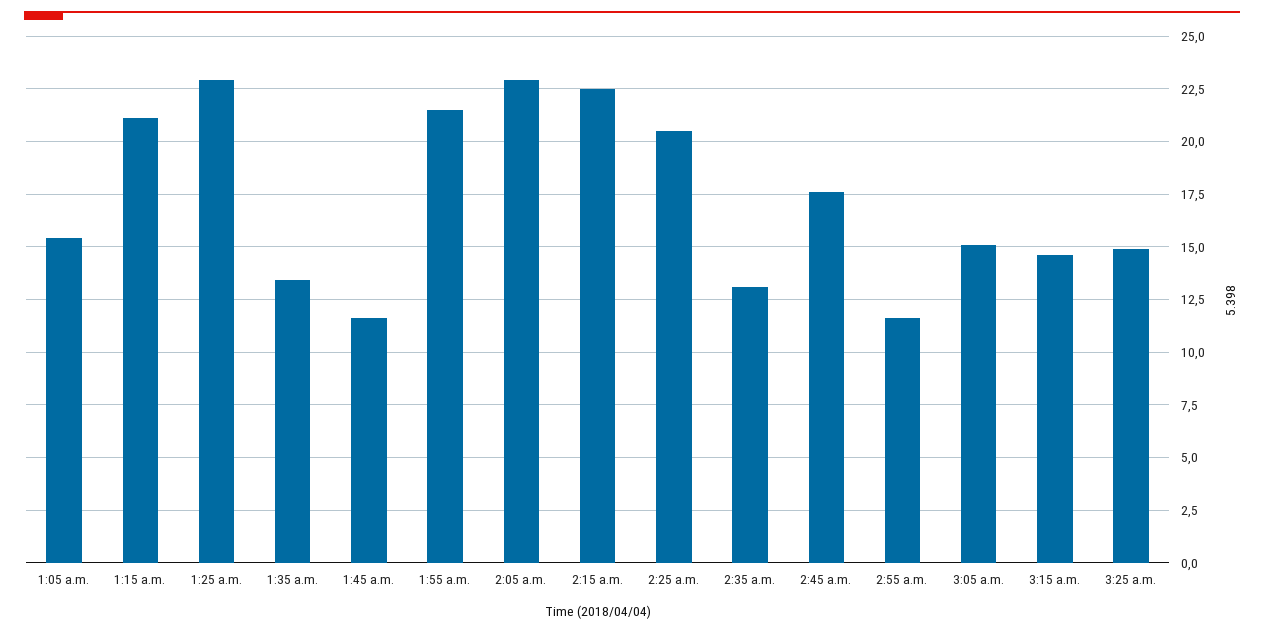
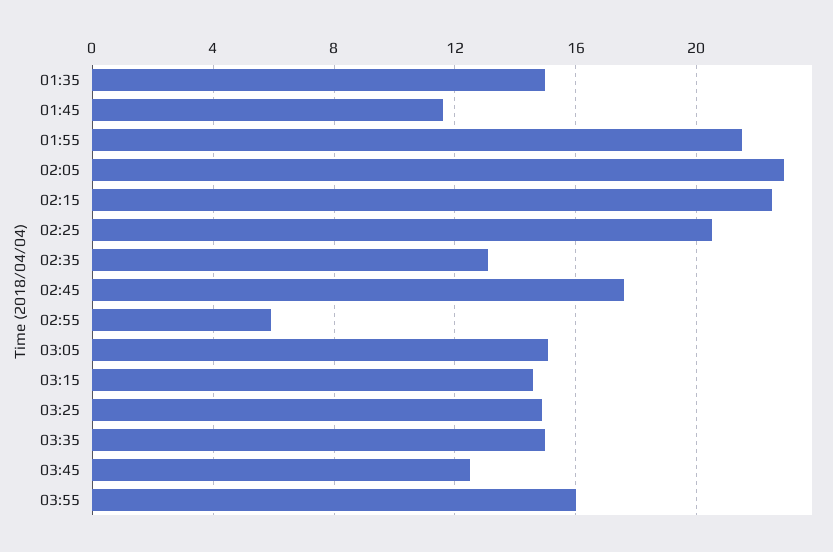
1:05 a.m.: 15.5 -> none
1:15 a.m.: 21 -> none
1:25 a.m.: 23 -> none
1:35 a.m.: 13.5 -> 15
2:55 a.m.: 11.5 -> 6
03:35: none -> 15
03:45: none -> 12.5
03:55: none -> 16

